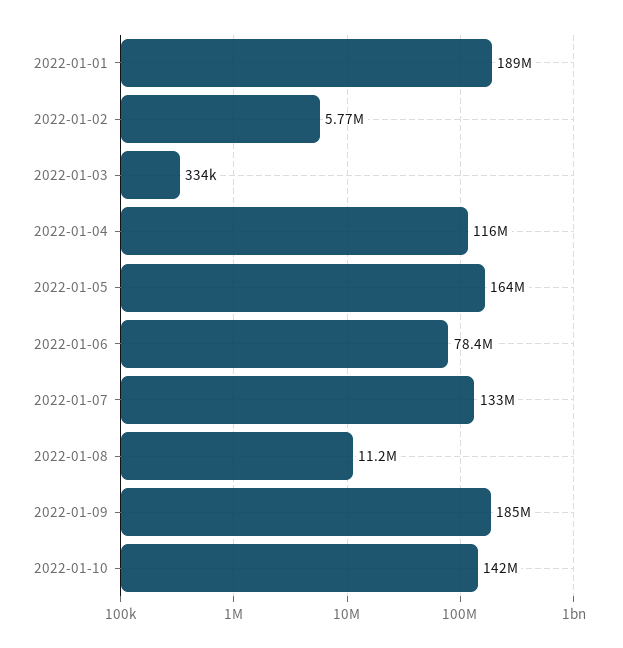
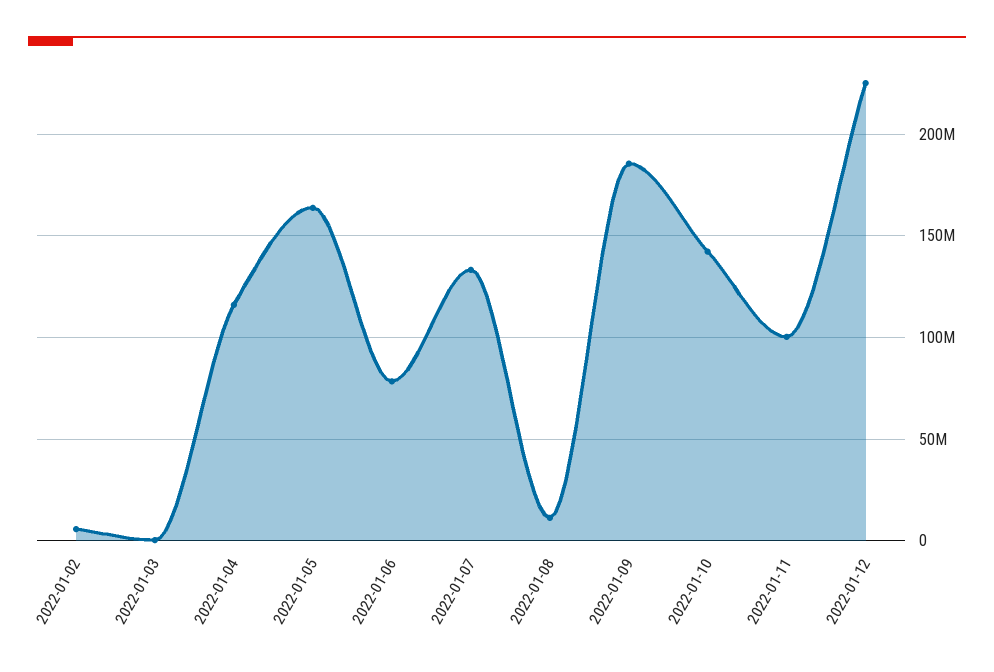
2022-01-01: 189000000 -> none
2022-01-11: none -> 100000000
2022-01-12: none -> 225000000

